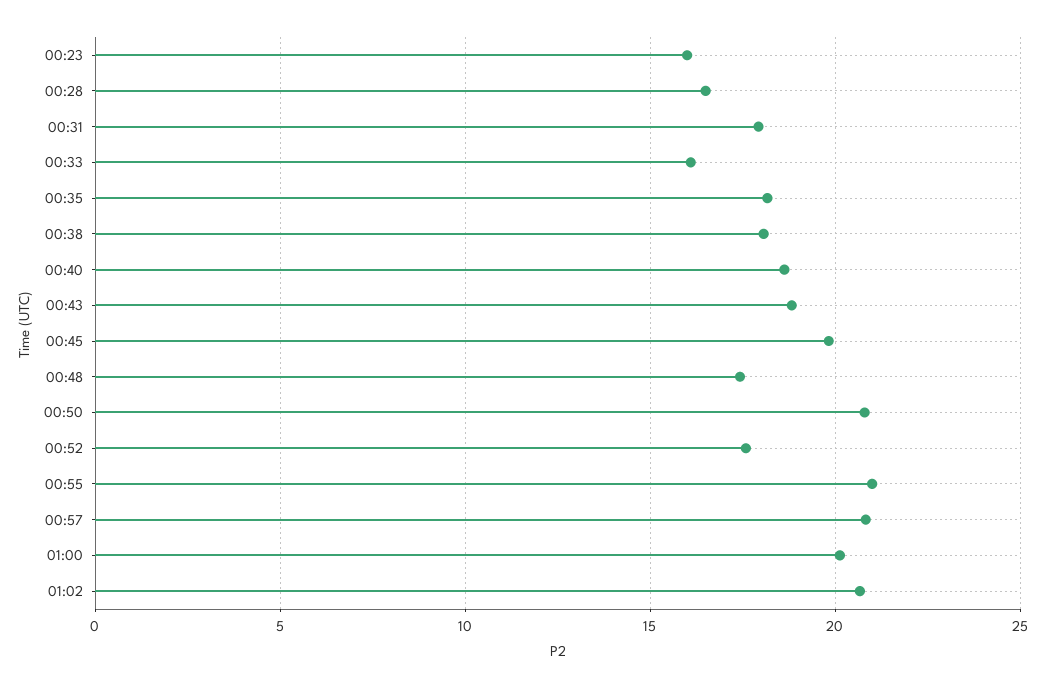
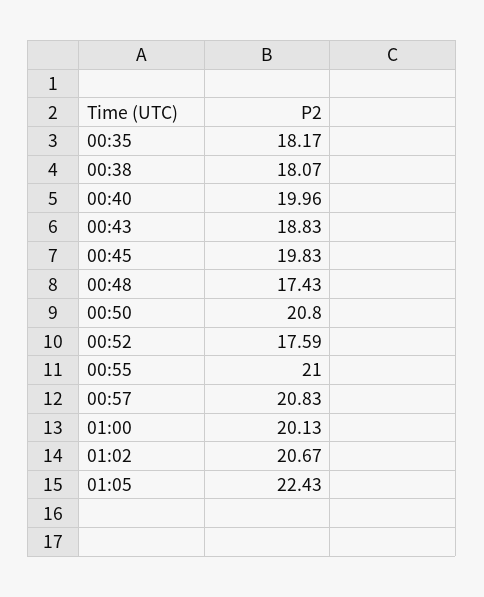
00:23: 16 -> none
00:28: 16.5 -> none
00:31: 18 -> none
00:33: 16 -> none
00:40: 18.5 -> 19.96
01:05: none -> 22.43

